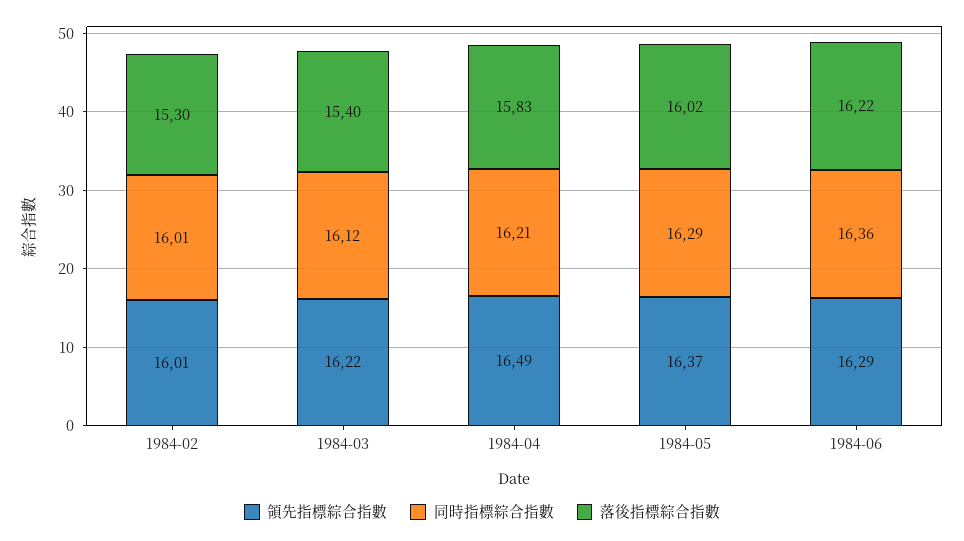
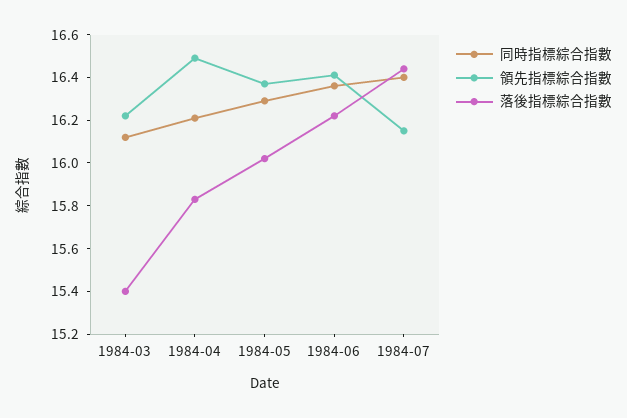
領先指標綜合指數, 1984-02: 16.01 -> none
同時指標綜合指數, 1984-02: 16.01 -> none
落後指標綜合指數, 1984-02: 15.3 -> none
領先指標綜合指數, 1984-06: 16.29 -> 16.4
同時指標綜合指數, 1984-07: none -> 16.4
領先指標綜合指數, 1984-07: none -> 16.15
落後指標綜合指數, 1984-07: none -> 16.45

